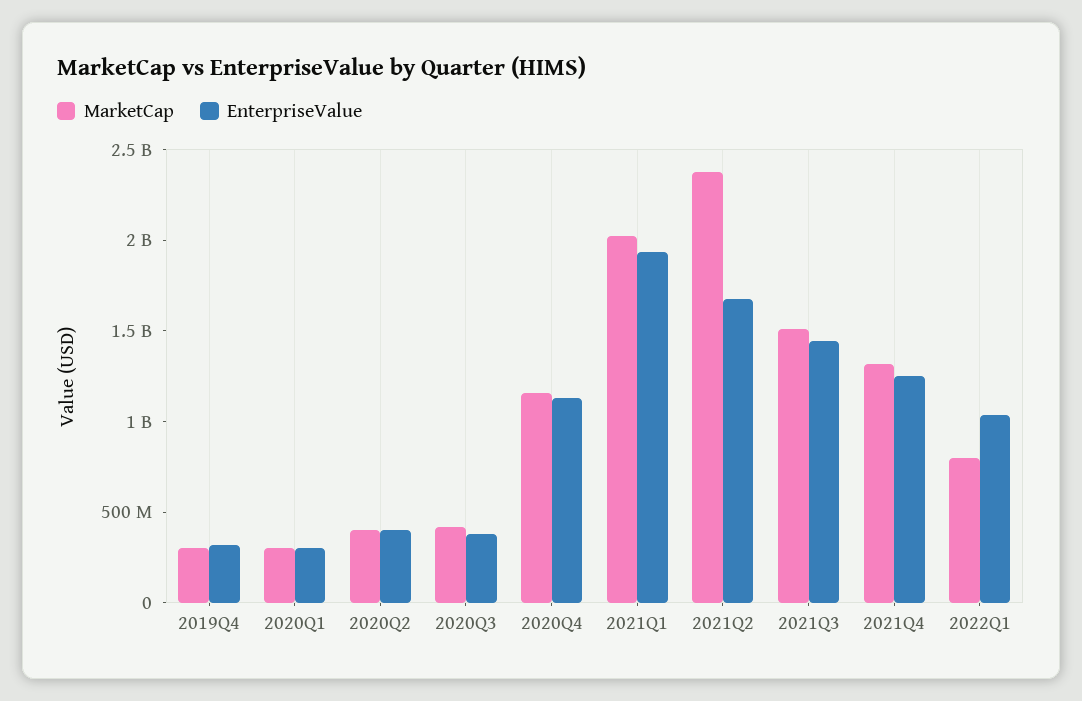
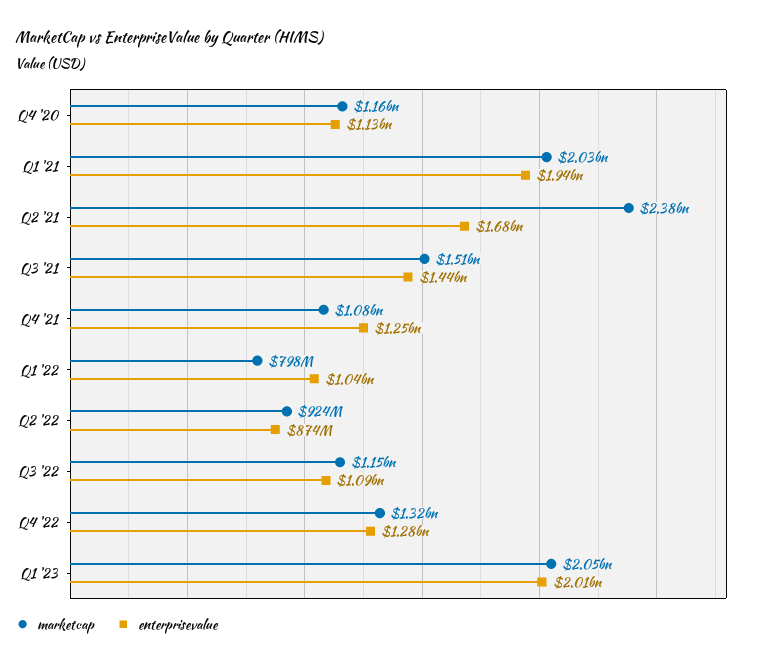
MarketCap, 2019Q4: 300000000 -> none
EnterpriseValue, 2019Q4: 300000000 -> none
MarketCap, 2020Q1: 300000000 -> none
EnterpriseValue, 2020Q1: 300000000 -> none
MarketCap, 2020Q2: 400000000 -> none
EnterpriseValue, 2020Q2: 400000000 -> none
MarketCap, 2020Q3: 400000000 -> none
EnterpriseValue, 2020Q3: 400000000 -> none
MarketCap, 2021Q4: 1300000000 -> 1080000000
MarketCap, Q2 '22: none -> 924000000
EnterpriseValue, Q2 '22: none -> 874000000
MarketCap, Q3 '22: none -> 1150000000
EnterpriseValue, Q3 '22: none -> 1090000000
MarketCap, Q4 '22: none -> 1320000000
EnterpriseValue, Q4 '22: none -> 1280000000
MarketCap, Q1 '23: none -> 2050000000
EnterpriseValue, Q1 '23: none -> 2010000000

